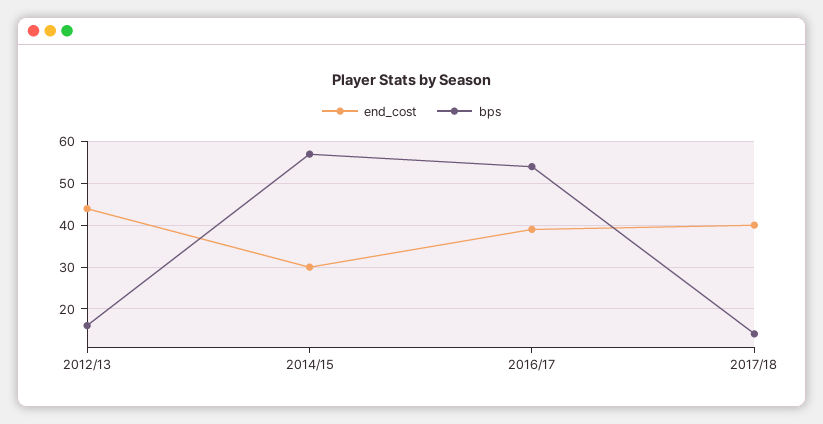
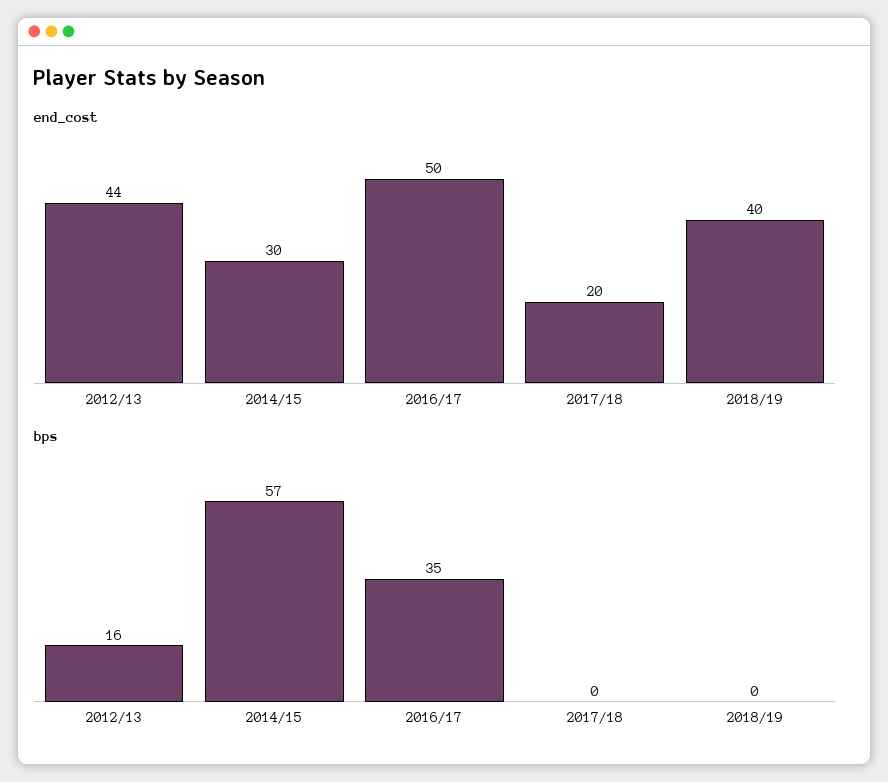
end_cost, 2016/17: 40 -> 50
bps, 2016/17: 55 -> 35
end_cost, 2017/18: 40 -> 20
bps, 2017/18: 15 -> 0
end_cost, 2018/19: none -> 40
bps, 2018/19: none -> 0

